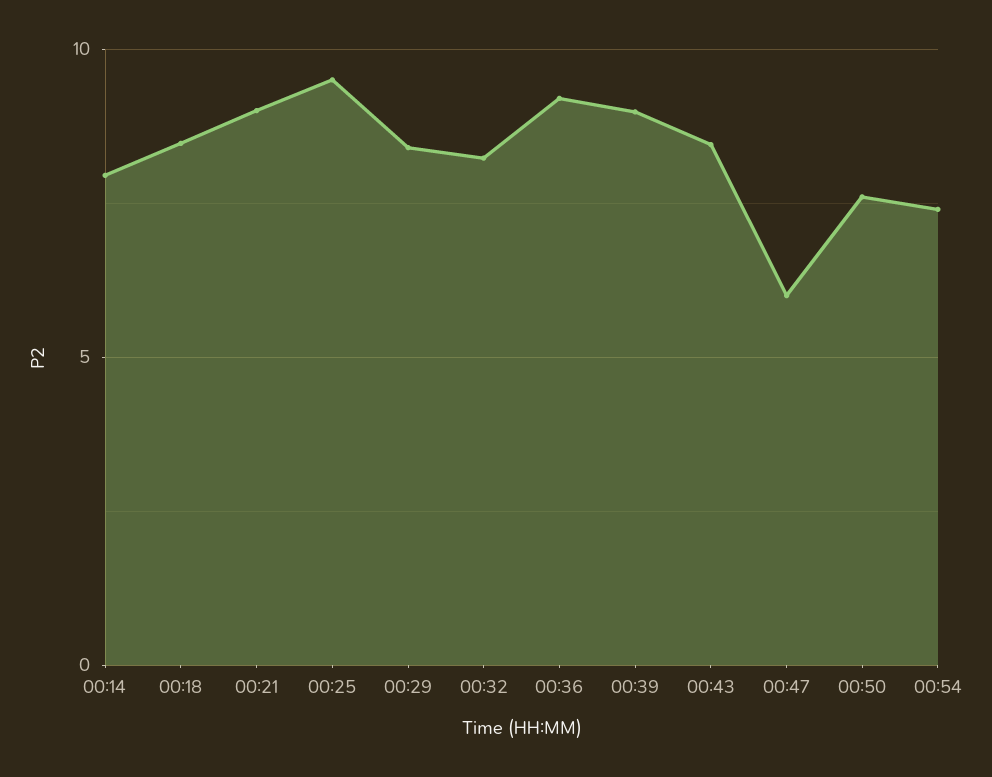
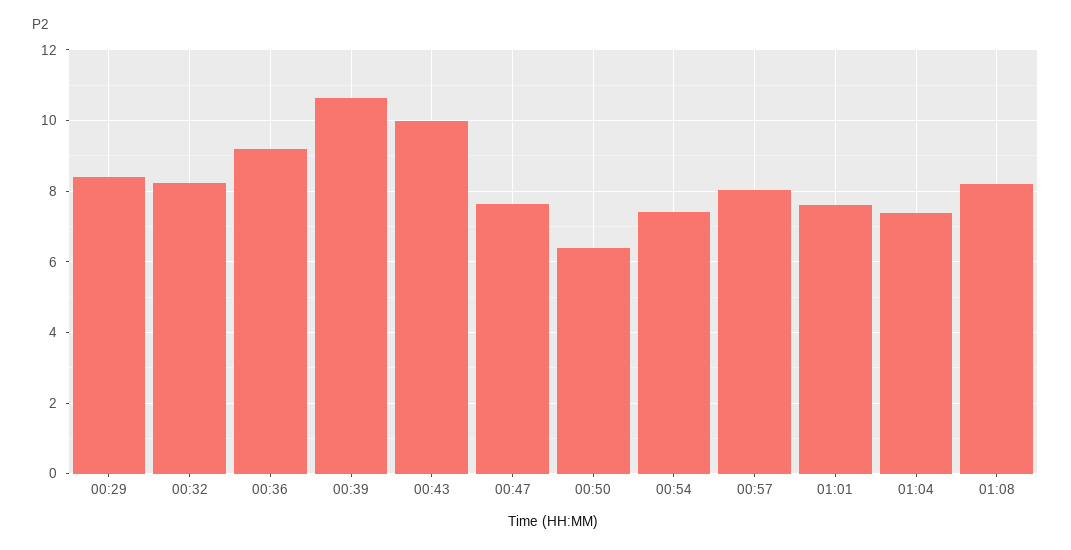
00:14: 8 -> none
00:18: 8.5 -> none
00:21: 9 -> none
00:25: 9.5 -> none
00:39: 9 -> 10.6
00:43: 8.5 -> 10
00:47: 6 -> 7.6
00:50: 7.5 -> 6.4
00:57: none -> 8
01:01: none -> 7.6
01:04: none -> 7.4
01:08: none -> 8.2

